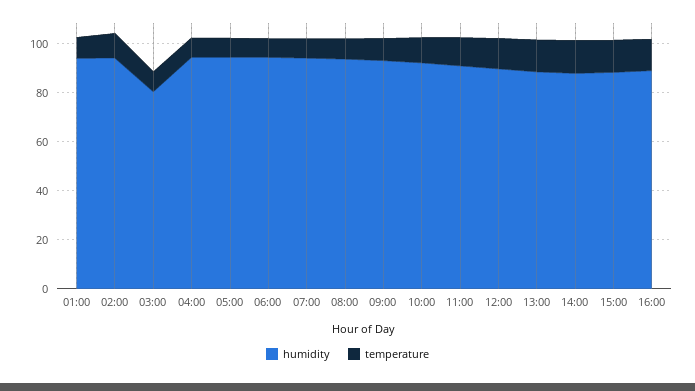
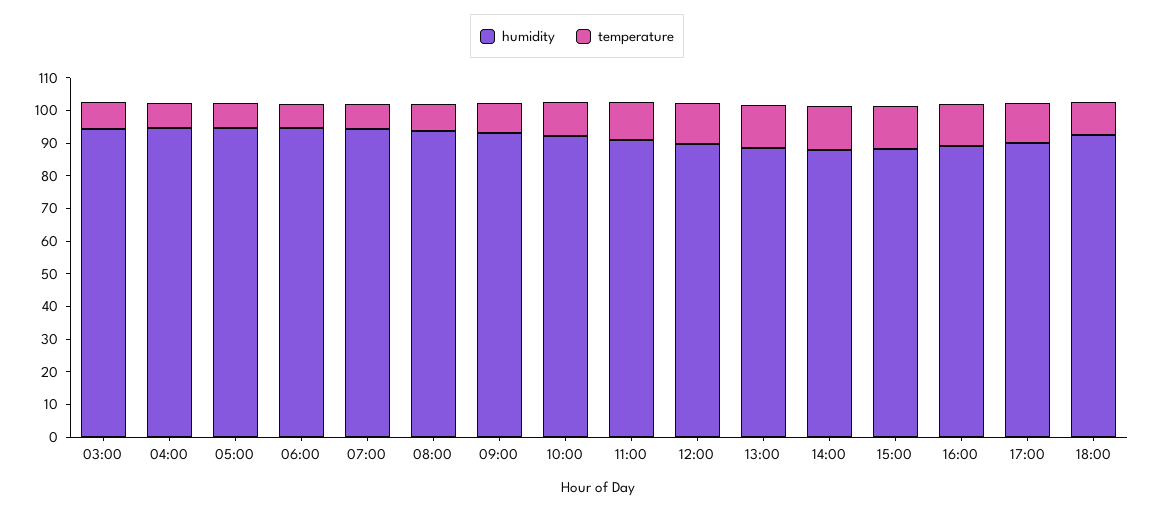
humidity, 01:00: 95 -> none
temperature, 01:00: 10 -> none
humidity, 02:00: 95 -> none
temperature, 02:00: 10 -> none
humidity, 03:00: 80 -> 95
humidity, 17:00: none -> 90
temperature, 17:00: none -> 12.5
humidity, 18:00: none -> 92.5
temperature, 18:00: none -> 10

